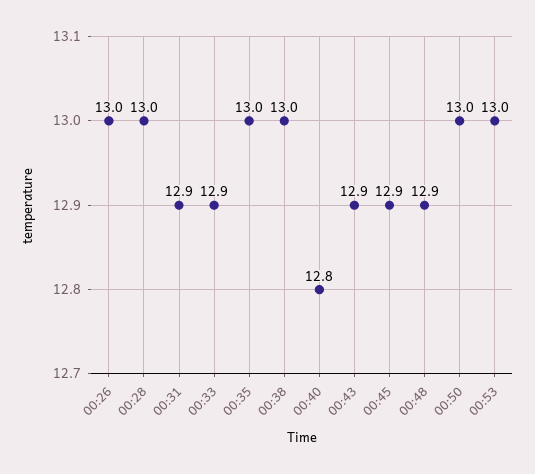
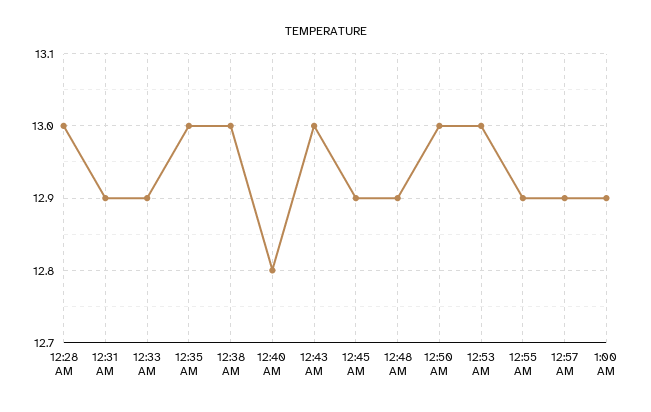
00:26: 13 -> none
00:43: 12.9 -> 13
12:55 AM: none -> 12.9
12:57 AM: none -> 12.9
1:00 AM: none -> 12.9

